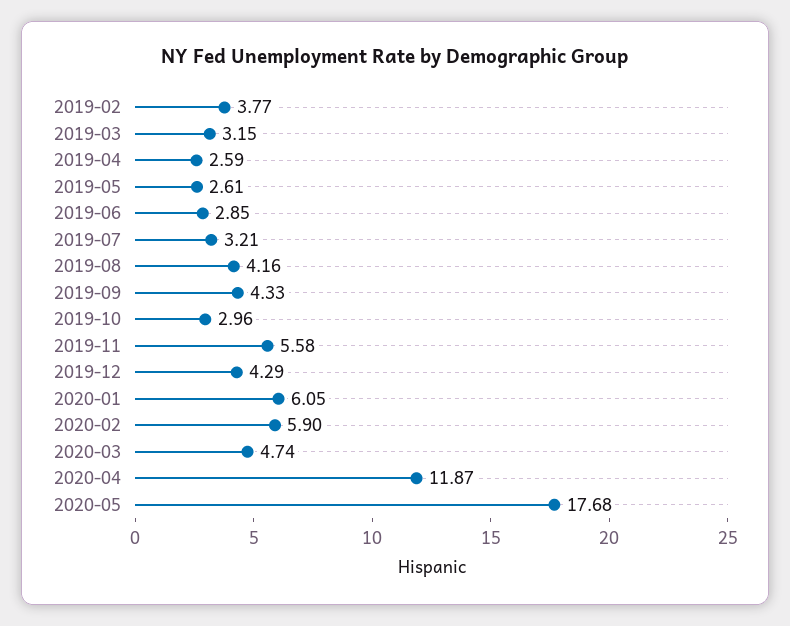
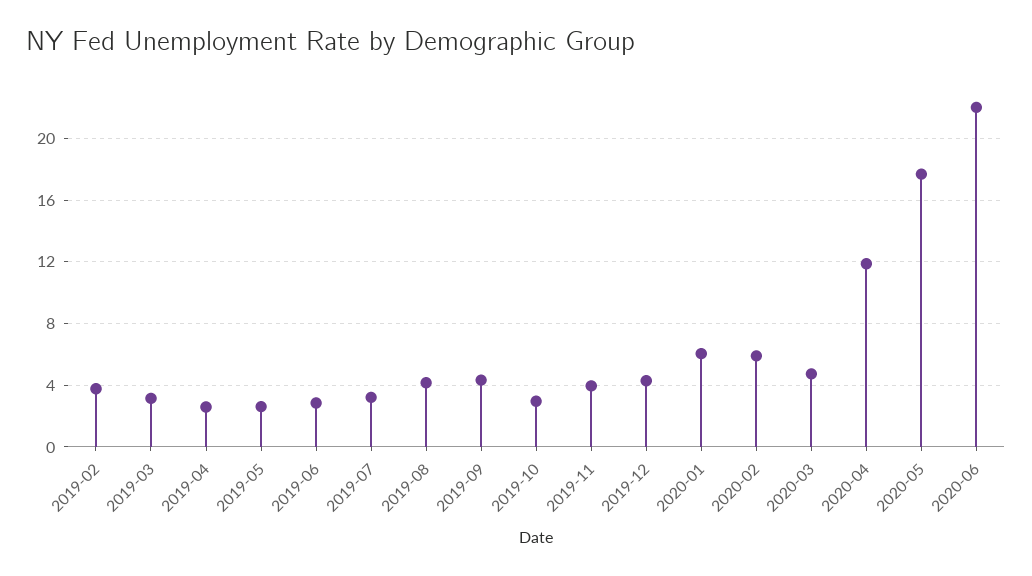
2019-11: 5.58 -> 4
2020-06: none -> 22

